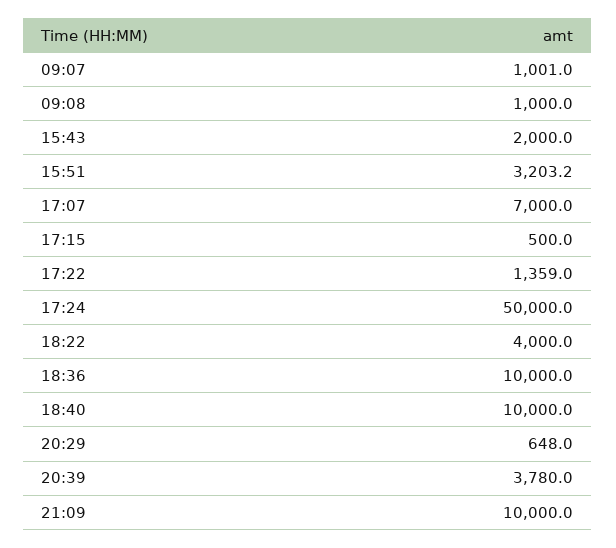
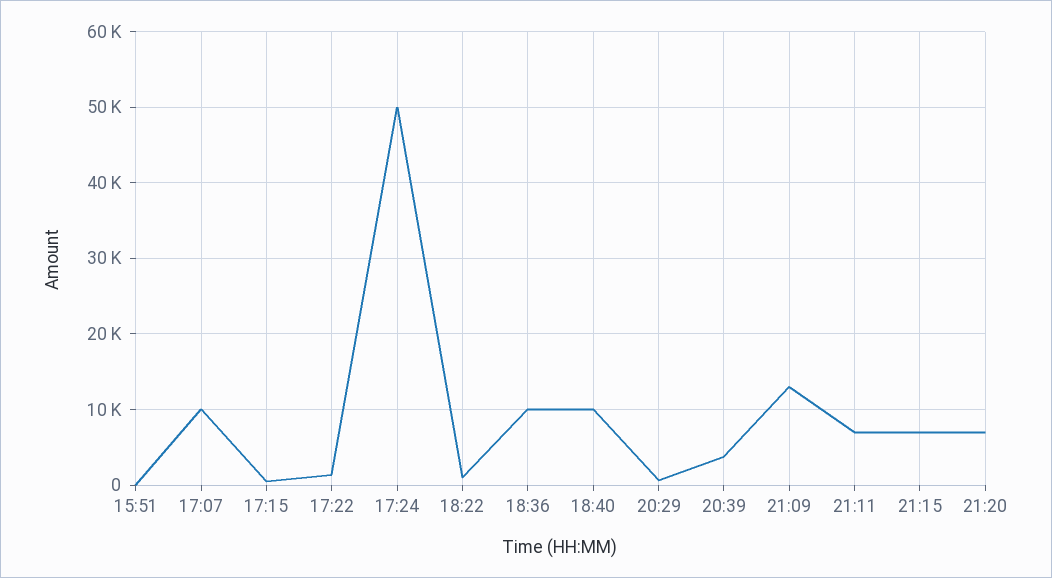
09:07: 1001 -> none
09:08: 1000 -> none
15:43: 2000 -> none
15:51: 3203.2 -> 0
17:07: 7000 -> 10000
18:22: 4000 -> 1000
21:09: 10000 -> 13000
21:11: none -> 7000
21:15: none -> 7000
21:20: none -> 7000

